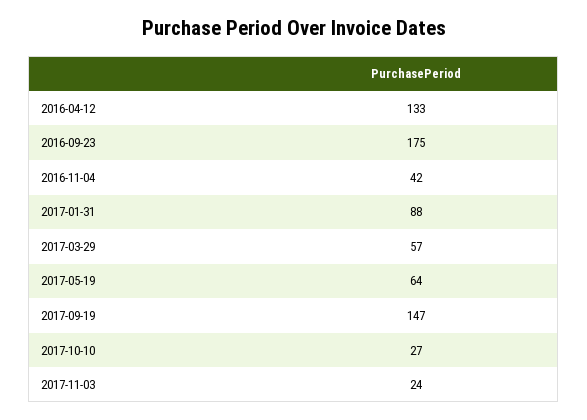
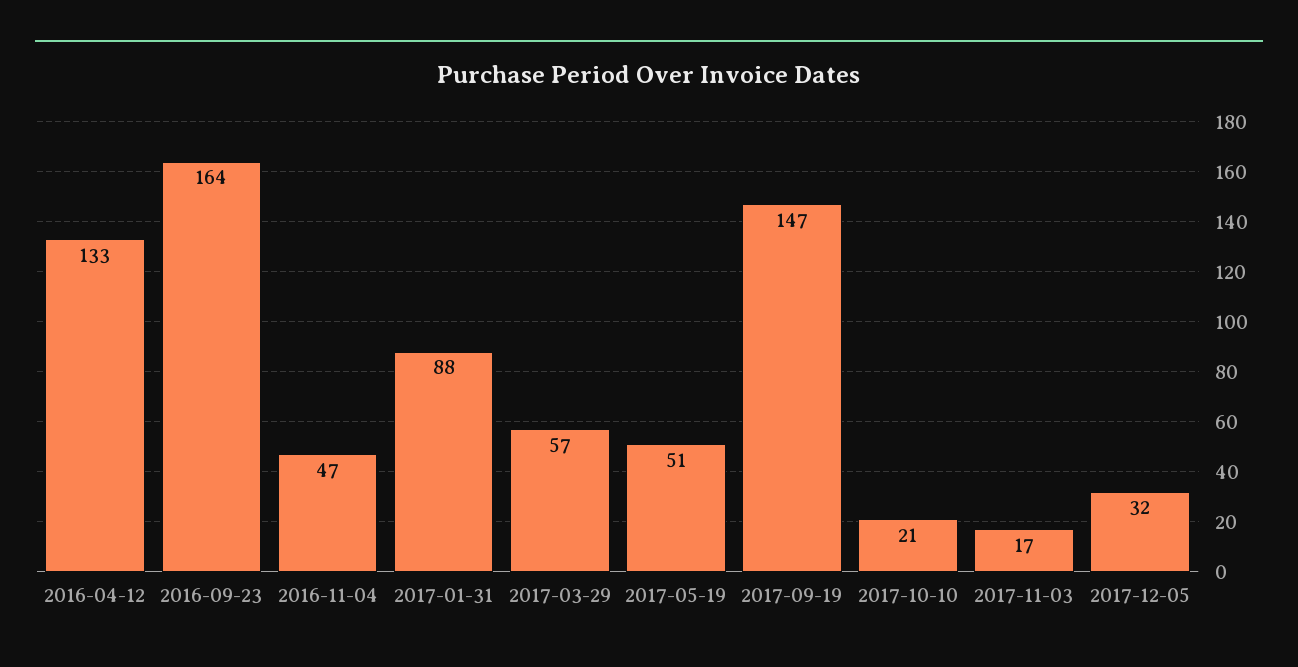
2016-09-23: 175 -> 164
2016-11-04: 42 -> 47
2017-05-19: 64 -> 51
2017-10-10: 27 -> 21
2017-11-03: 24 -> 17
2017-12-05: none -> 32

